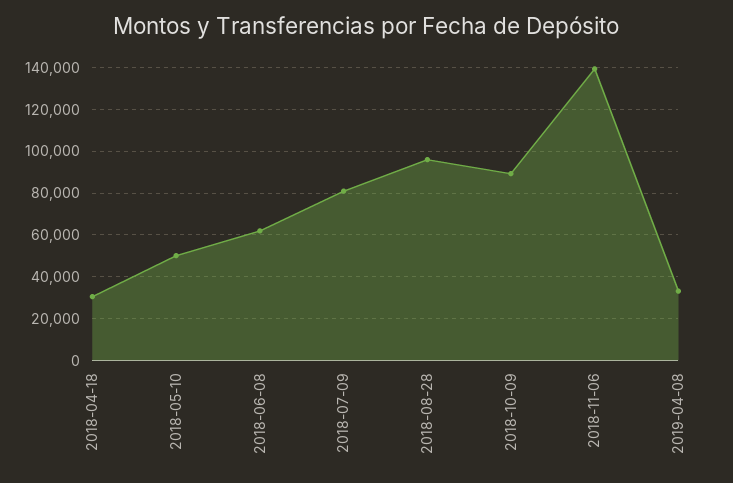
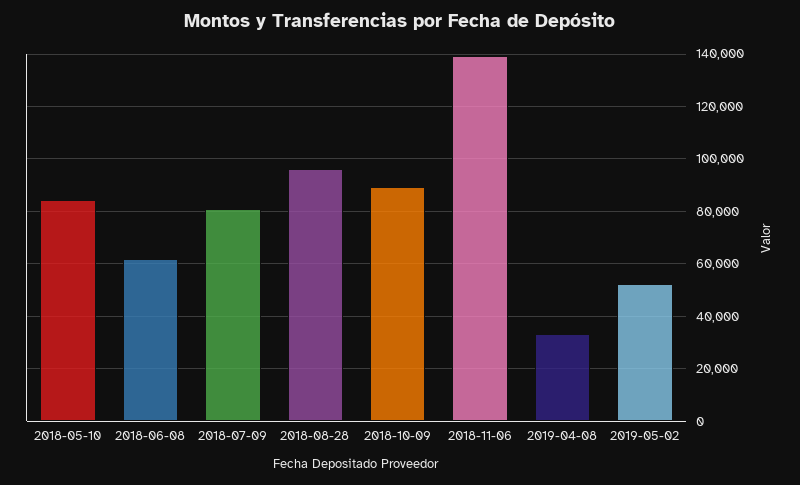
2018-04-18: 30000 -> none
2018-05-10: 50000 -> 85000
2019-05-02: none -> 52500

